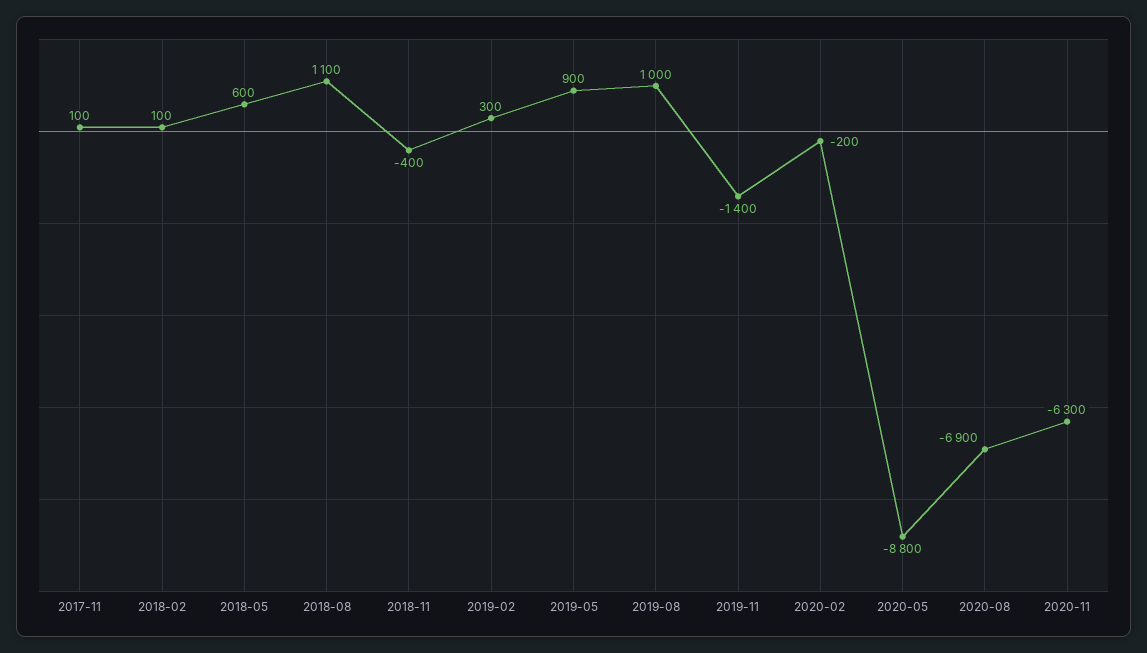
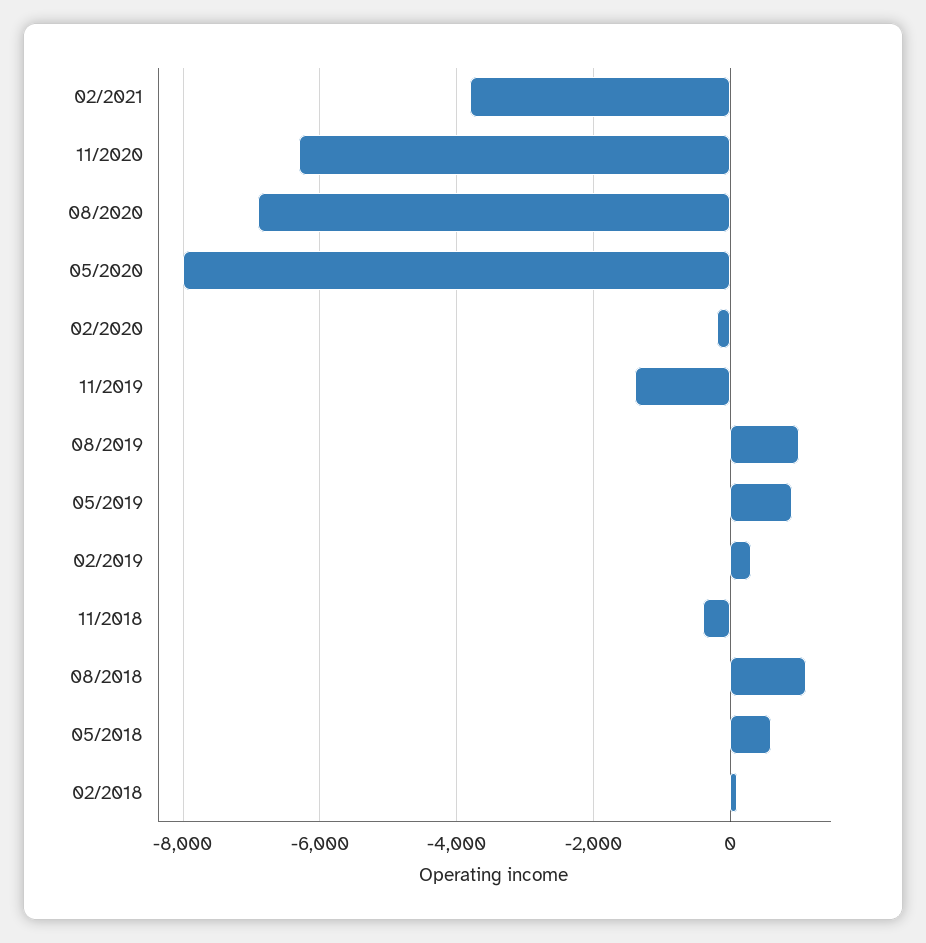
2017-11: 100 -> none
2020-05: -8800 -> -8000
02/2021: none -> -3800

